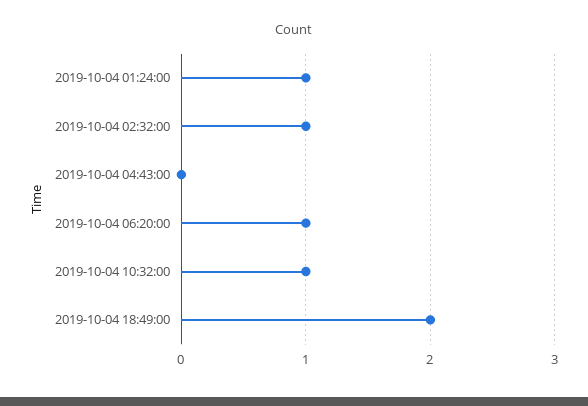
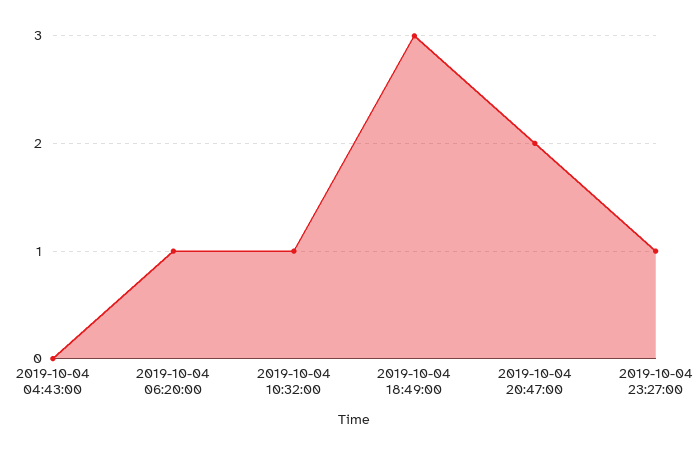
2019-10-04 01:24:00: 1 -> none
2019-10-04 02:32:00: 1 -> none
2019-10-04 18:49:00: 2 -> 3
2019-10-04 20:47:00: none -> 2
2019-10-04 23:27:00: none -> 1

